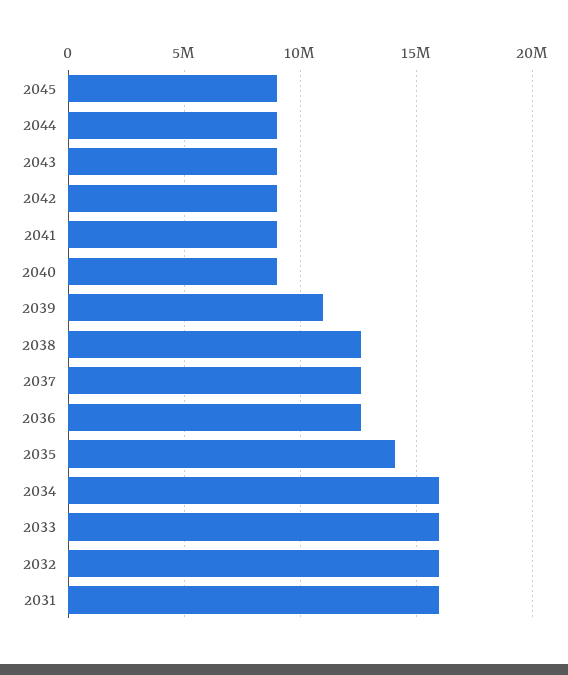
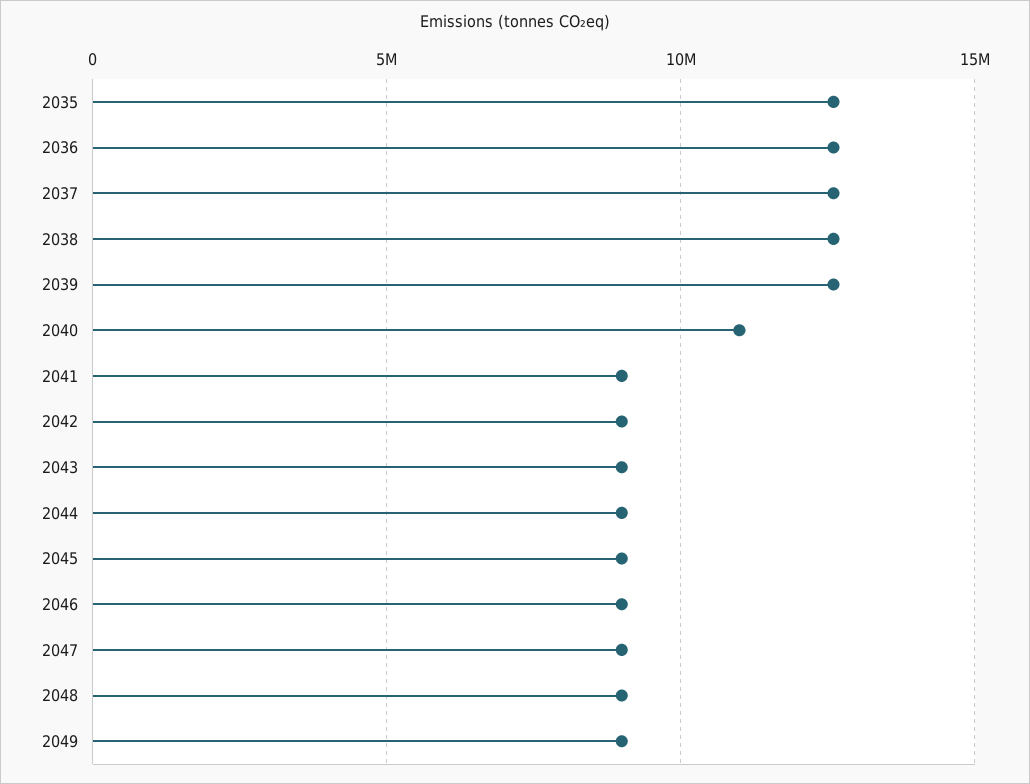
2040: 9000000 -> 11000000
2039: 11000000 -> 12500000
2035: 14000000 -> 12500000
2034: 16000000 -> none
2033: 16000000 -> none
2032: 16000000 -> none
2031: 16000000 -> none
2046: none -> 9000000
2047: none -> 9000000
2048: none -> 9000000
2049: none -> 9000000

